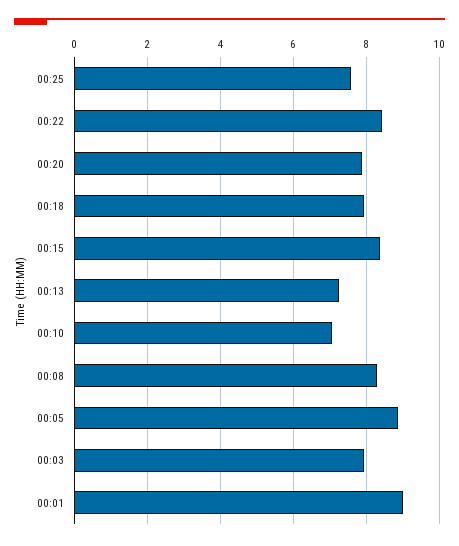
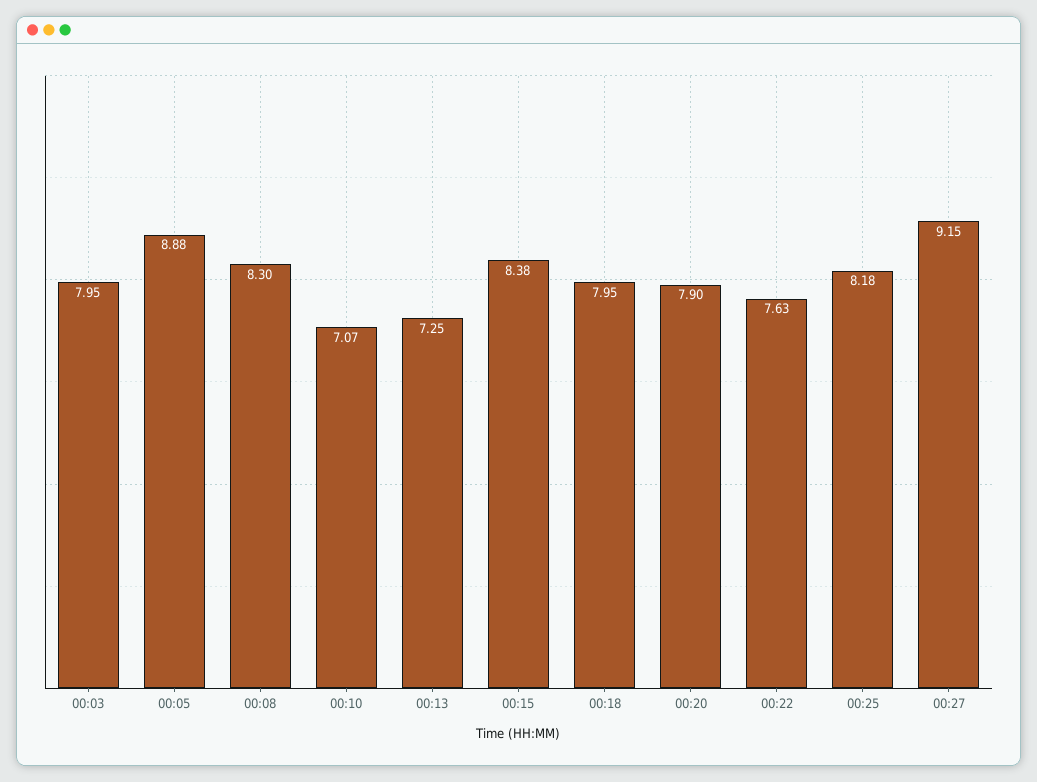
00:25: 7.6 -> 8.18
00:22: 8.4 -> 7.63
00:01: 9 -> none
00:27: none -> 9.15

